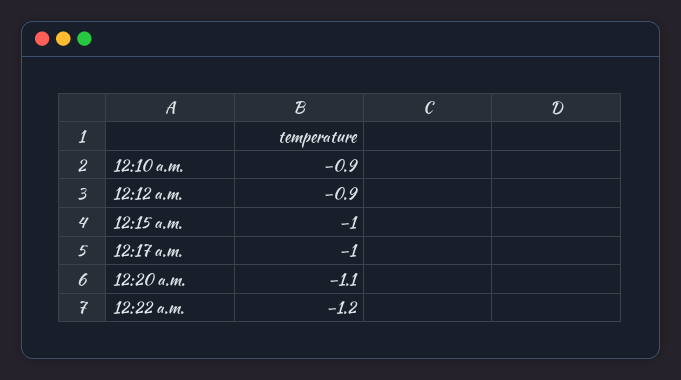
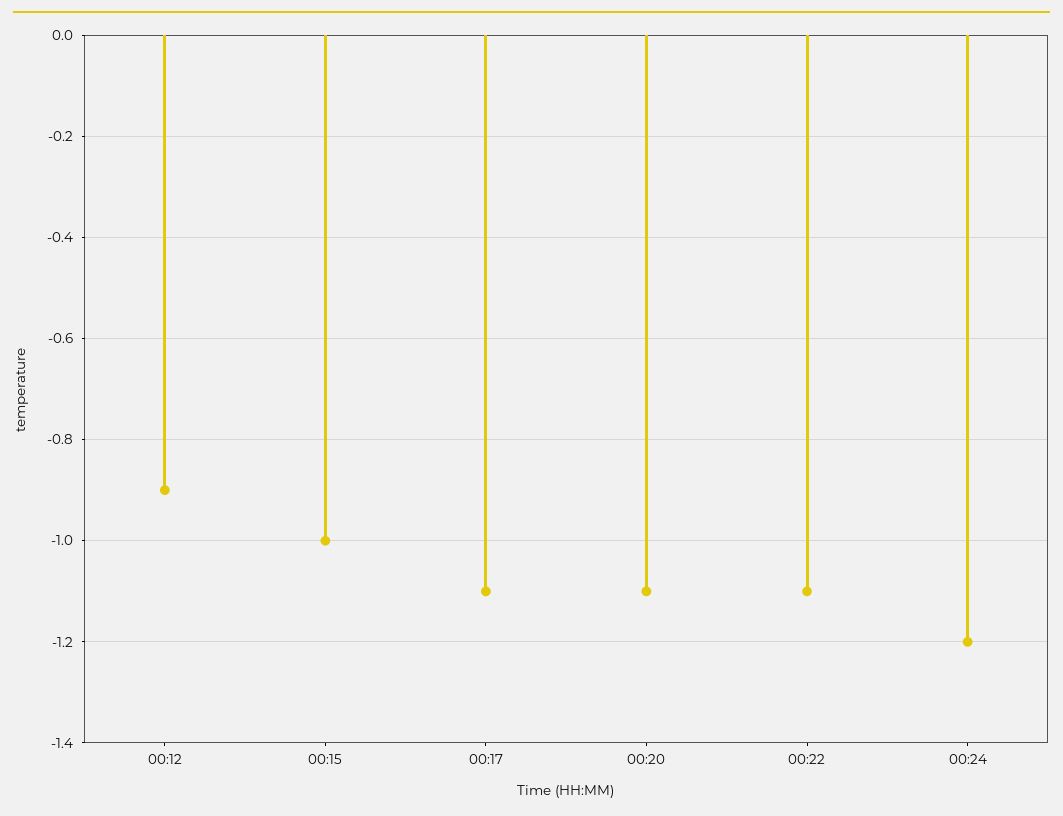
12:10 a.m.: -0.9 -> none
12:17 a.m.: -1 -> -1.1
12:22 a.m.: -1.2 -> -1.1
00:24: none -> -1.2

